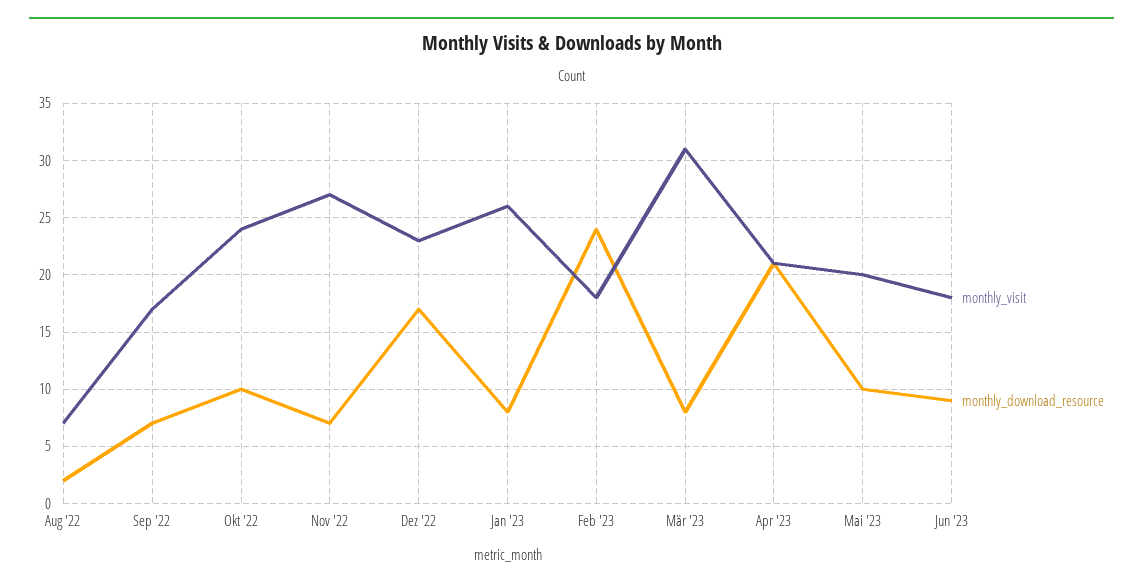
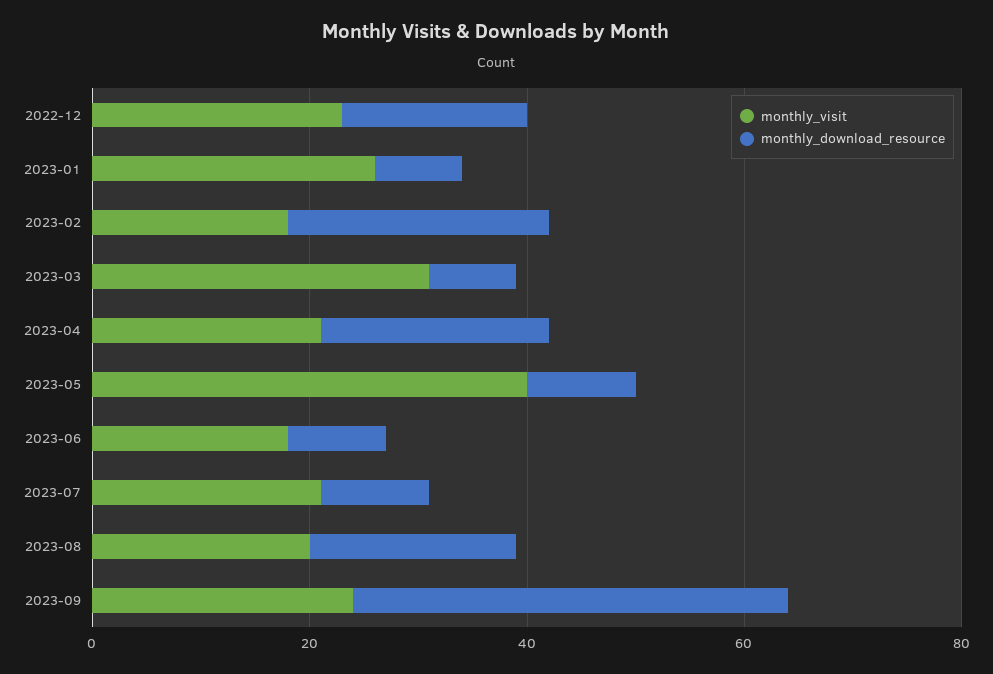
monthly_visit, Aug '22: 7 -> none
monthly_download_resource, Aug '22: 2 -> none
monthly_visit, Sep '22: 17 -> none
monthly_download_resource, Sep '22: 7 -> none
monthly_visit, Okt '22: 24 -> none
monthly_download_resource, Okt '22: 10 -> none
monthly_visit, Nov '22: 27 -> none
monthly_download_resource, Nov '22: 7 -> none
monthly_visit, Mai '23: 20 -> 40
monthly_visit, 2023-07: none -> 20
monthly_download_resource, 2023-07: none -> 10
monthly_visit, 2023-08: none -> 20
monthly_download_resource, 2023-08: none -> 20
monthly_visit, 2023-09: none -> 25
monthly_download_resource, 2023-09: none -> 40

